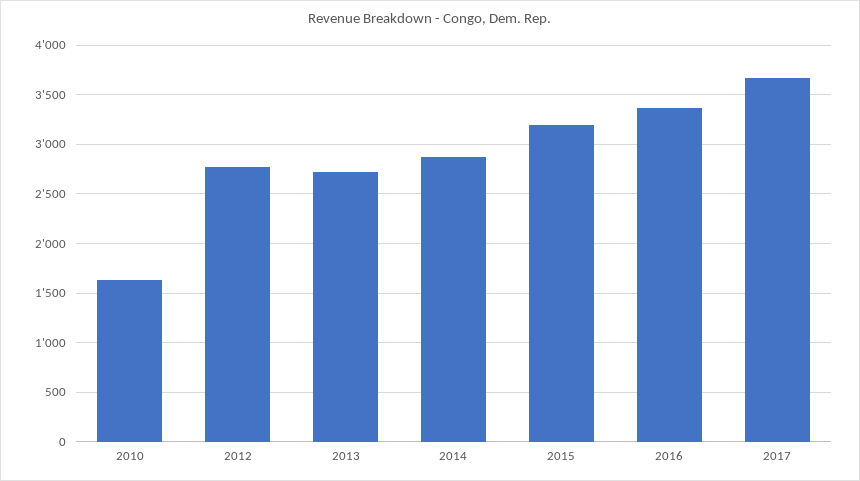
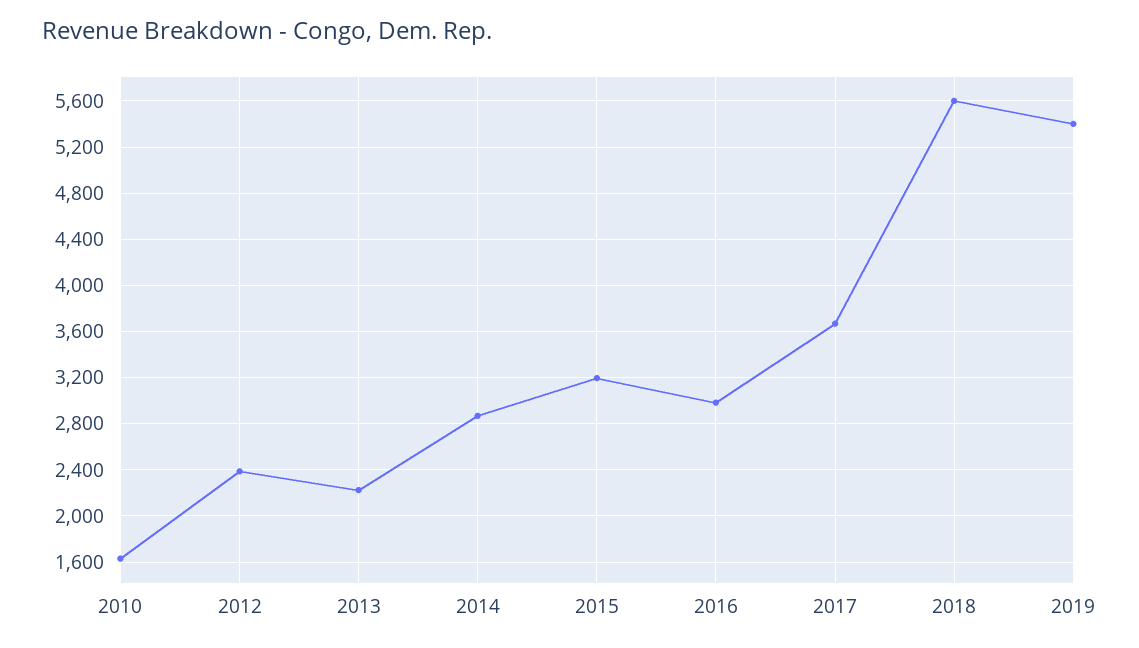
2012: 2800 -> 2400
2013: 2700 -> 2200
2016: 3400 -> 3000
2018: none -> 5600
2019: none -> 5400

